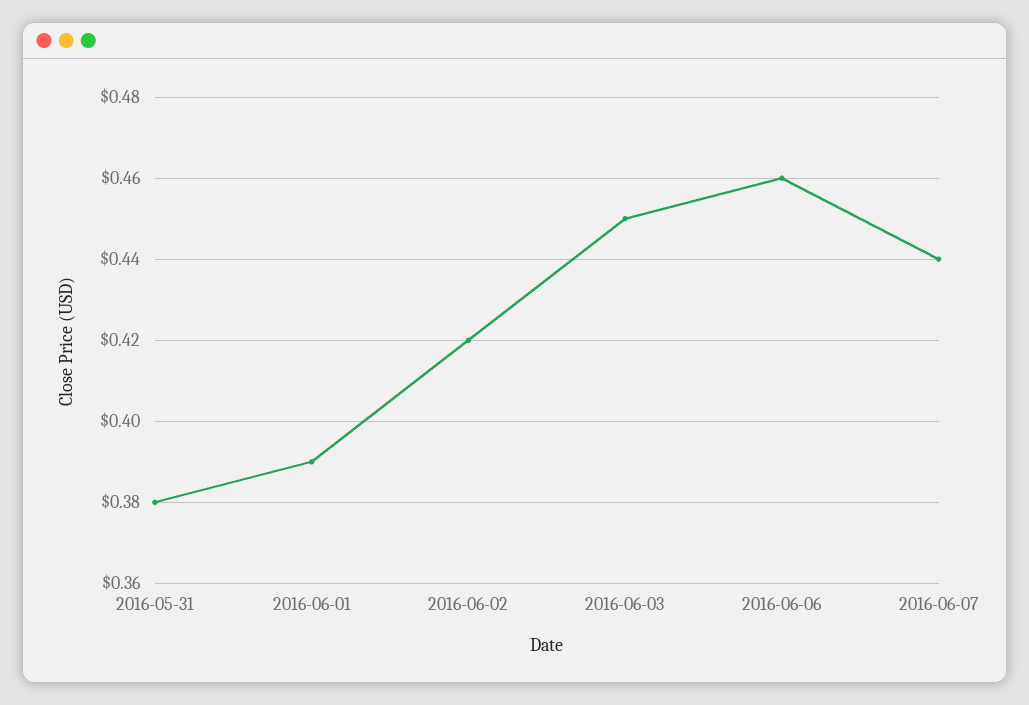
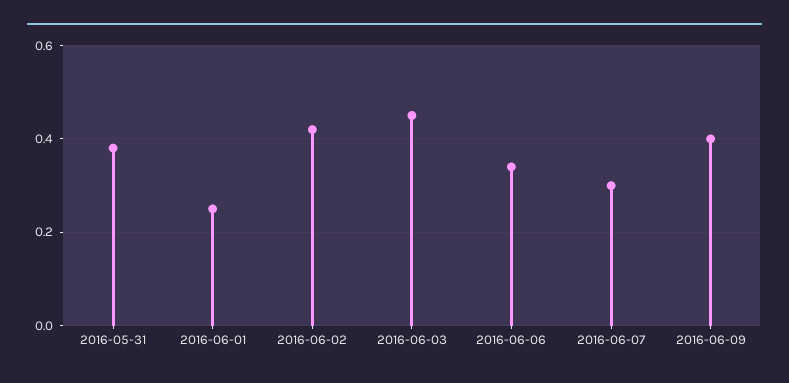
2016-06-01: 0.39 -> 0.25
2016-06-06: 0.46 -> 0.35
2016-06-07: 0.44 -> 0.3
2016-06-09: none -> 0.4

